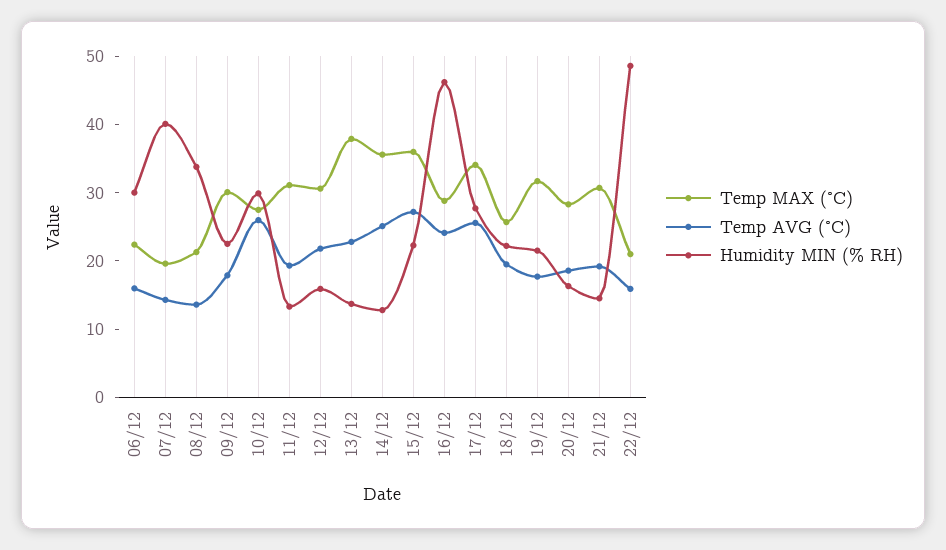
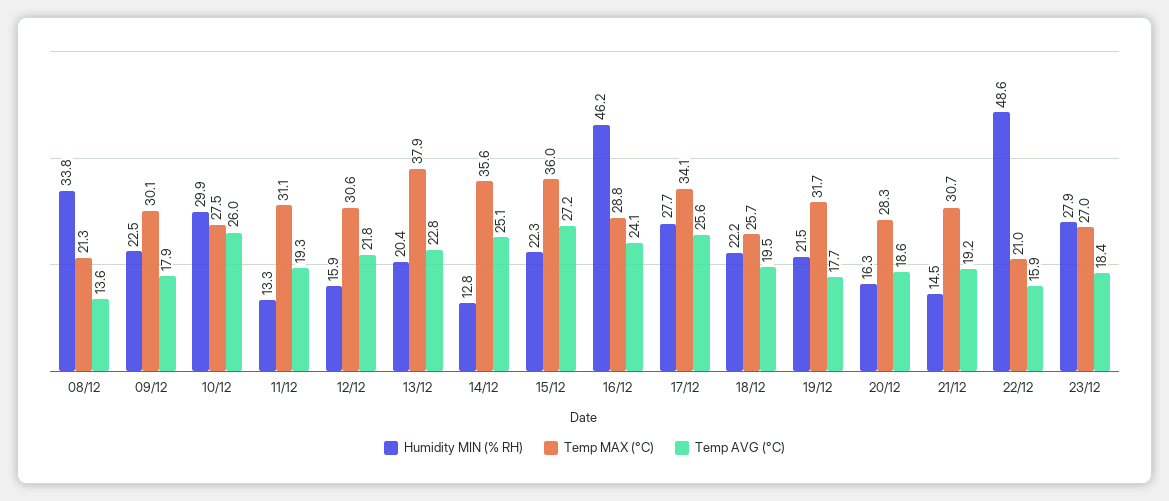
Temp MAX (°C), 06/12: 22 -> none
Temp AVG (°C), 06/12: 16 -> none
Humidity MIN (% RH), 06/12: 30 -> none
Temp MAX (°C), 07/12: 20 -> none
Temp AVG (°C), 07/12: 14 -> none
Humidity MIN (% RH), 07/12: 40 -> none
Humidity MIN (% RH), 13/12: 14 -> 20.4
Humidity MIN (% RH), 23/12: none -> 27.9
Temp MAX (°C), 23/12: none -> 27
Temp AVG (°C), 23/12: none -> 18.4

